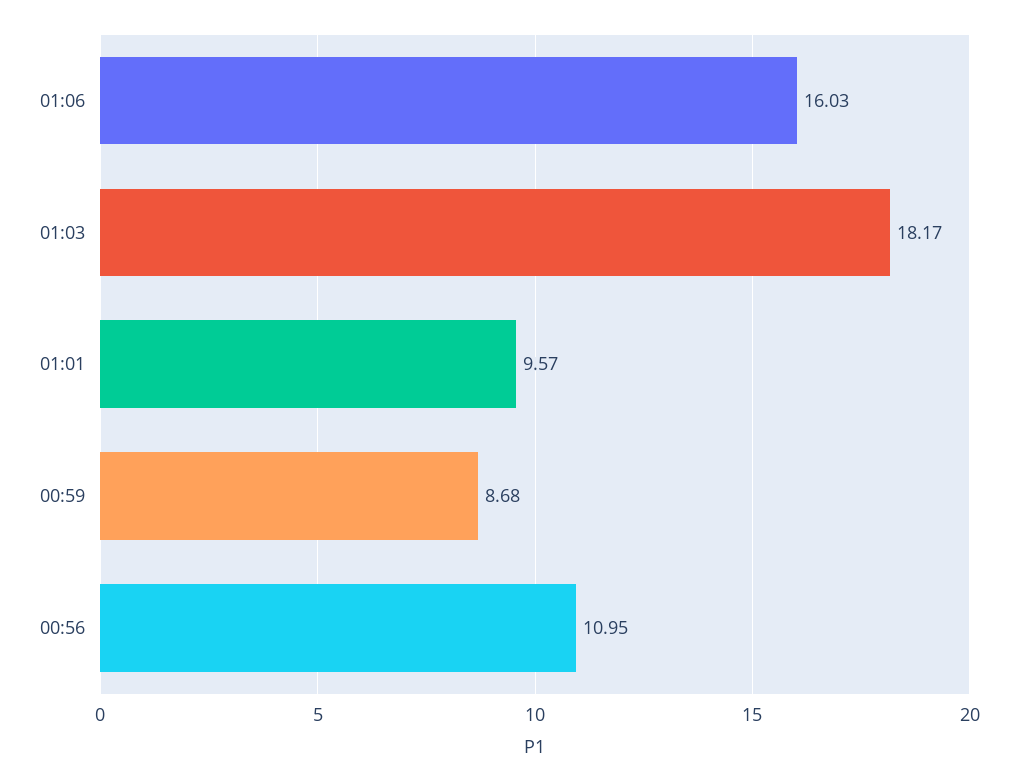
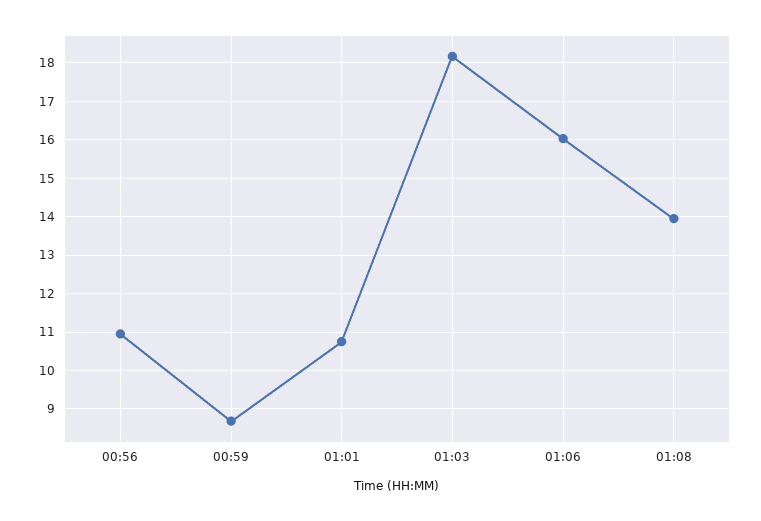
01:01: 9.57 -> 10.8
01:08: none -> 14

